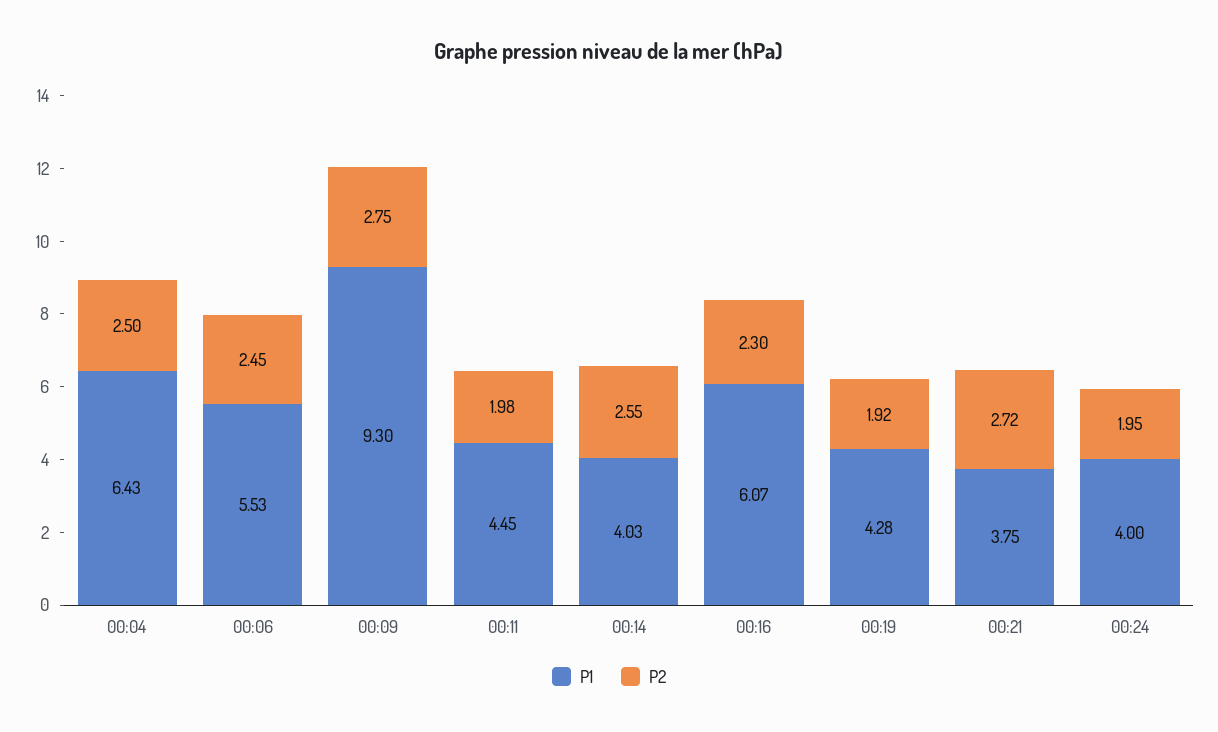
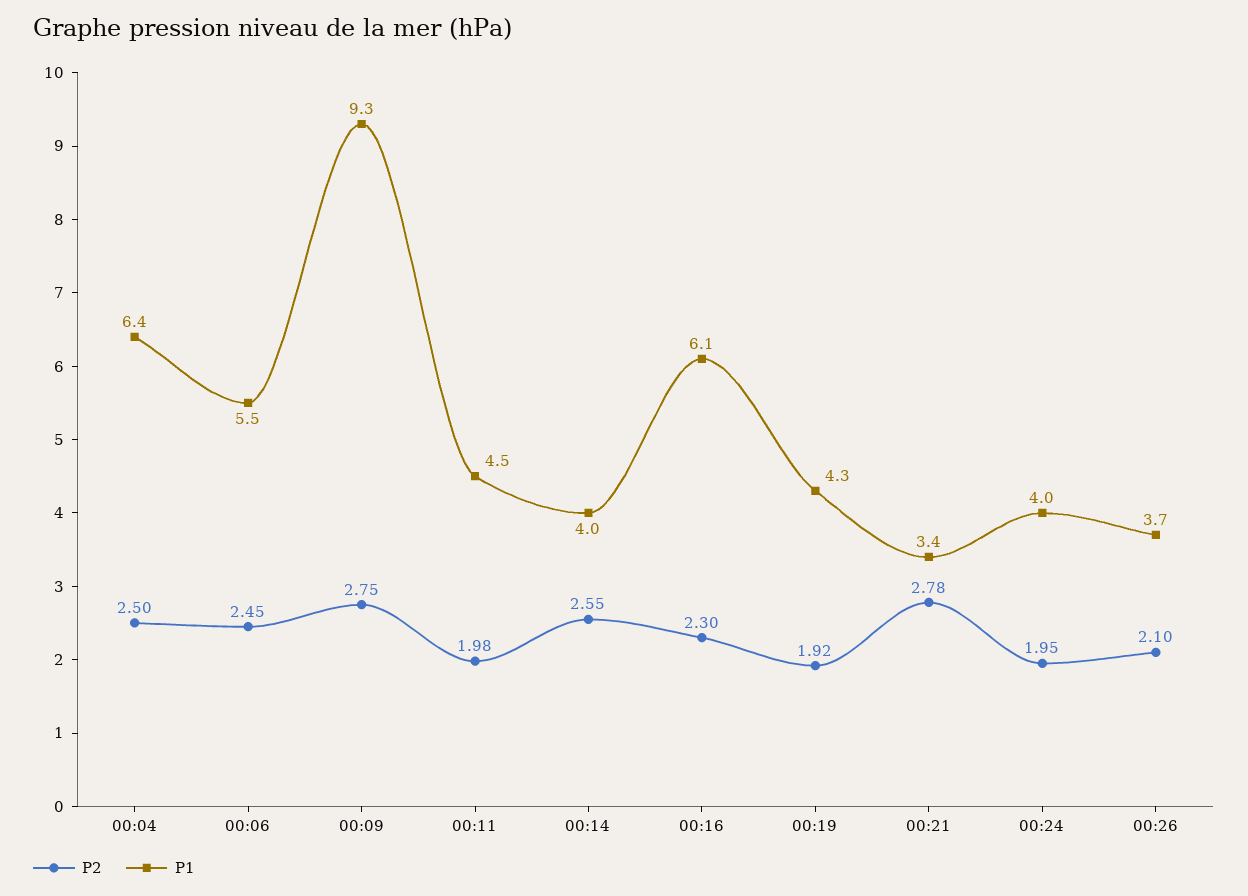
P1, 00:21: 3.75 -> 3.4
P2, 00:21: 2.72 -> 2.78
P2, 00:26: none -> 2.1
P1, 00:26: none -> 3.7

